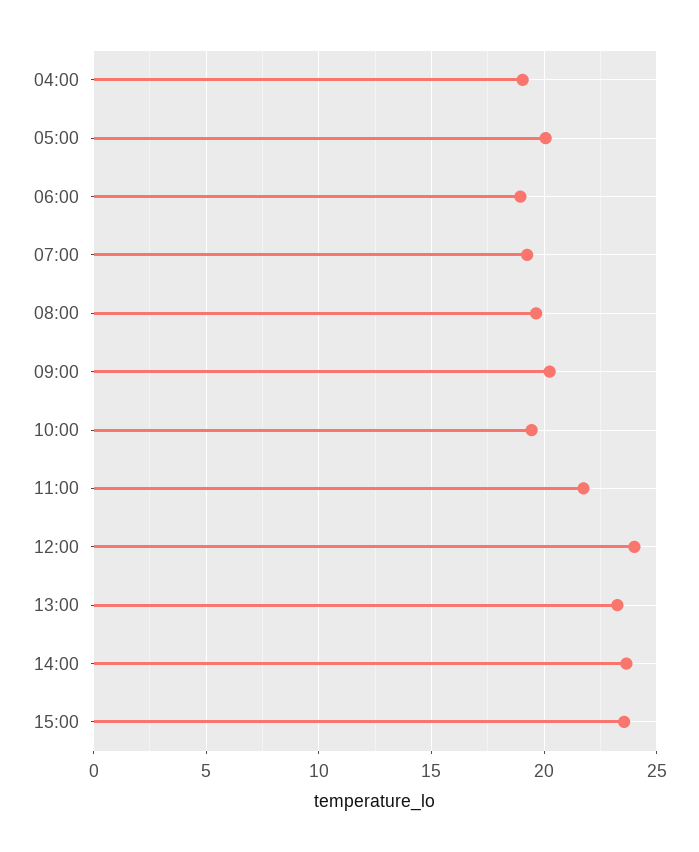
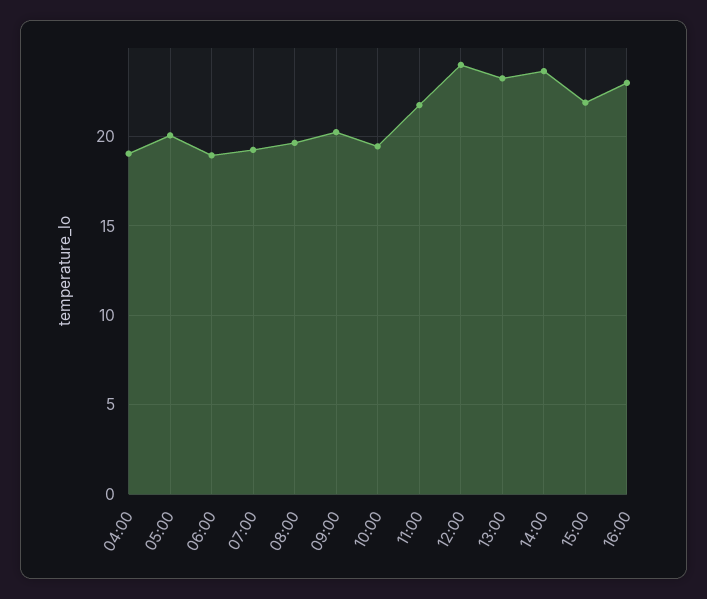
15:00: 23.5 -> 22
16:00: none -> 23

